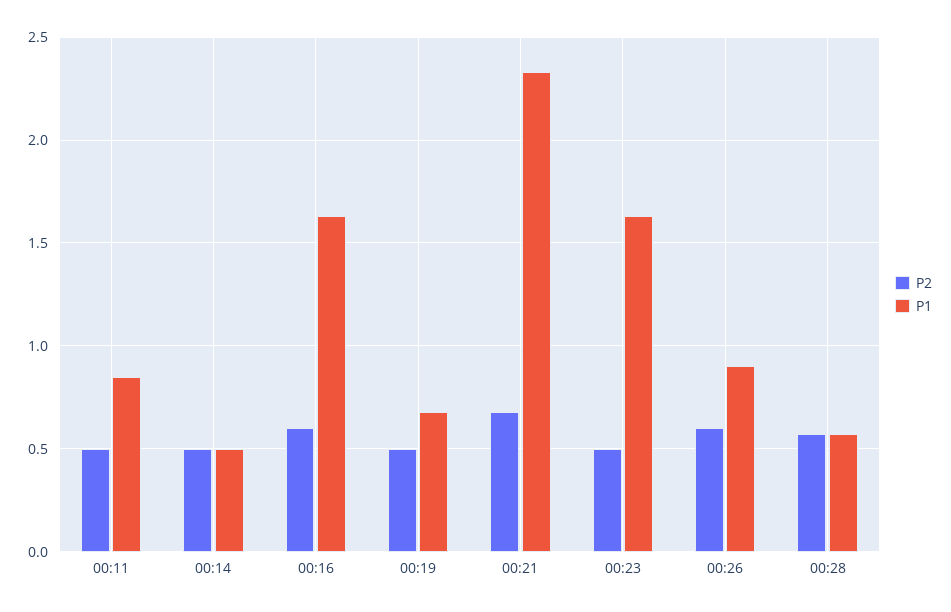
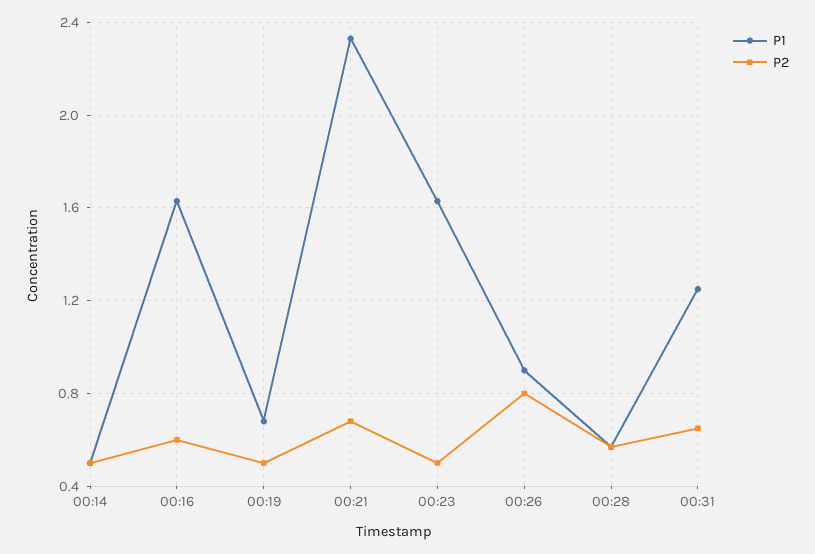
P2, 00:11: 0.5 -> none
P1, 00:11: 0.85 -> none
P2, 00:26: 0.6 -> 0.8
P1, 00:31: none -> 1.25
P2, 00:31: none -> 0.65

